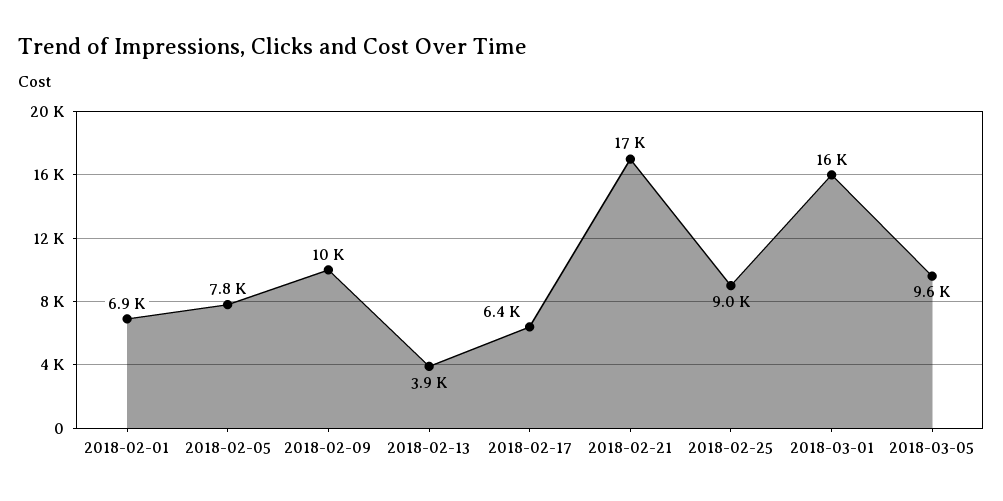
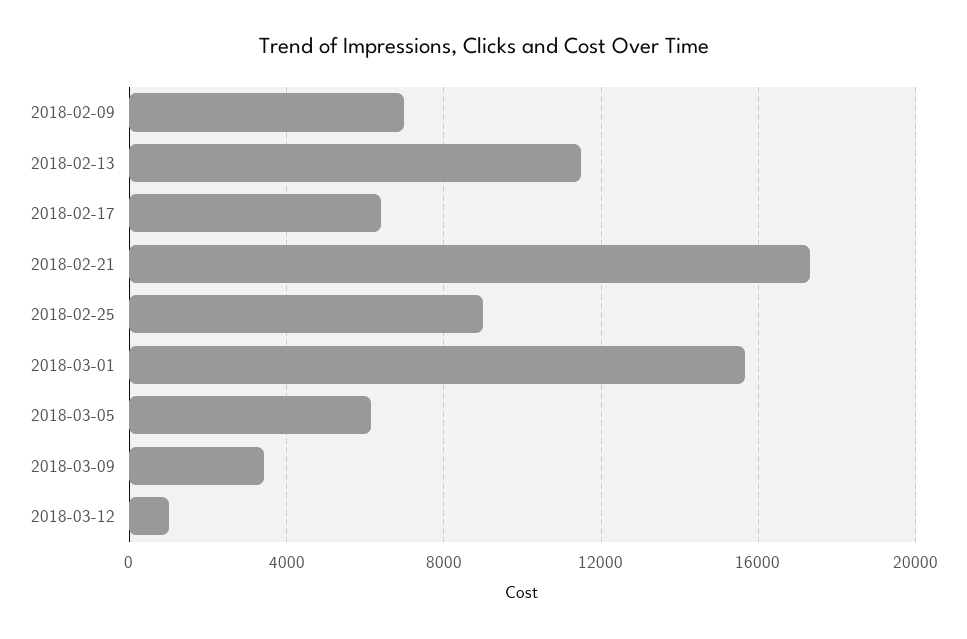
2018-02-01: 6900 -> none
2018-02-05: 7800 -> none
2018-02-09: 10000 -> 7000
2018-02-13: 3900 -> 11500
2018-03-05: 9600 -> 6000
2018-03-09: none -> 3500
2018-03-12: none -> 1000

